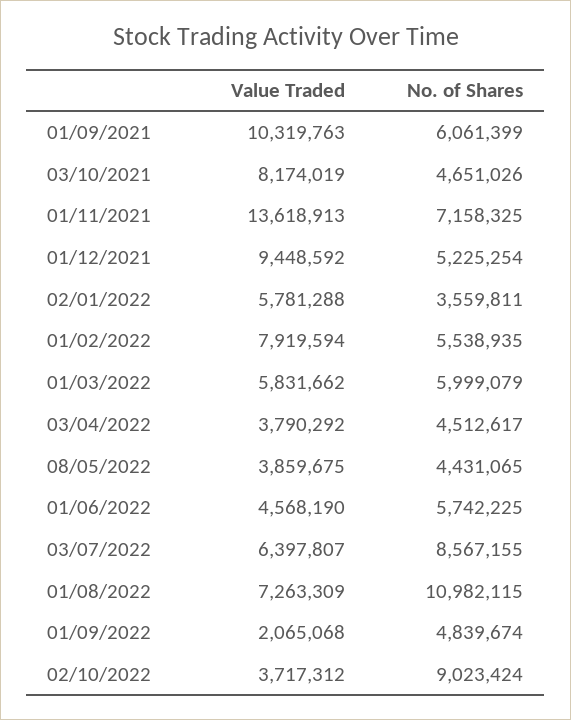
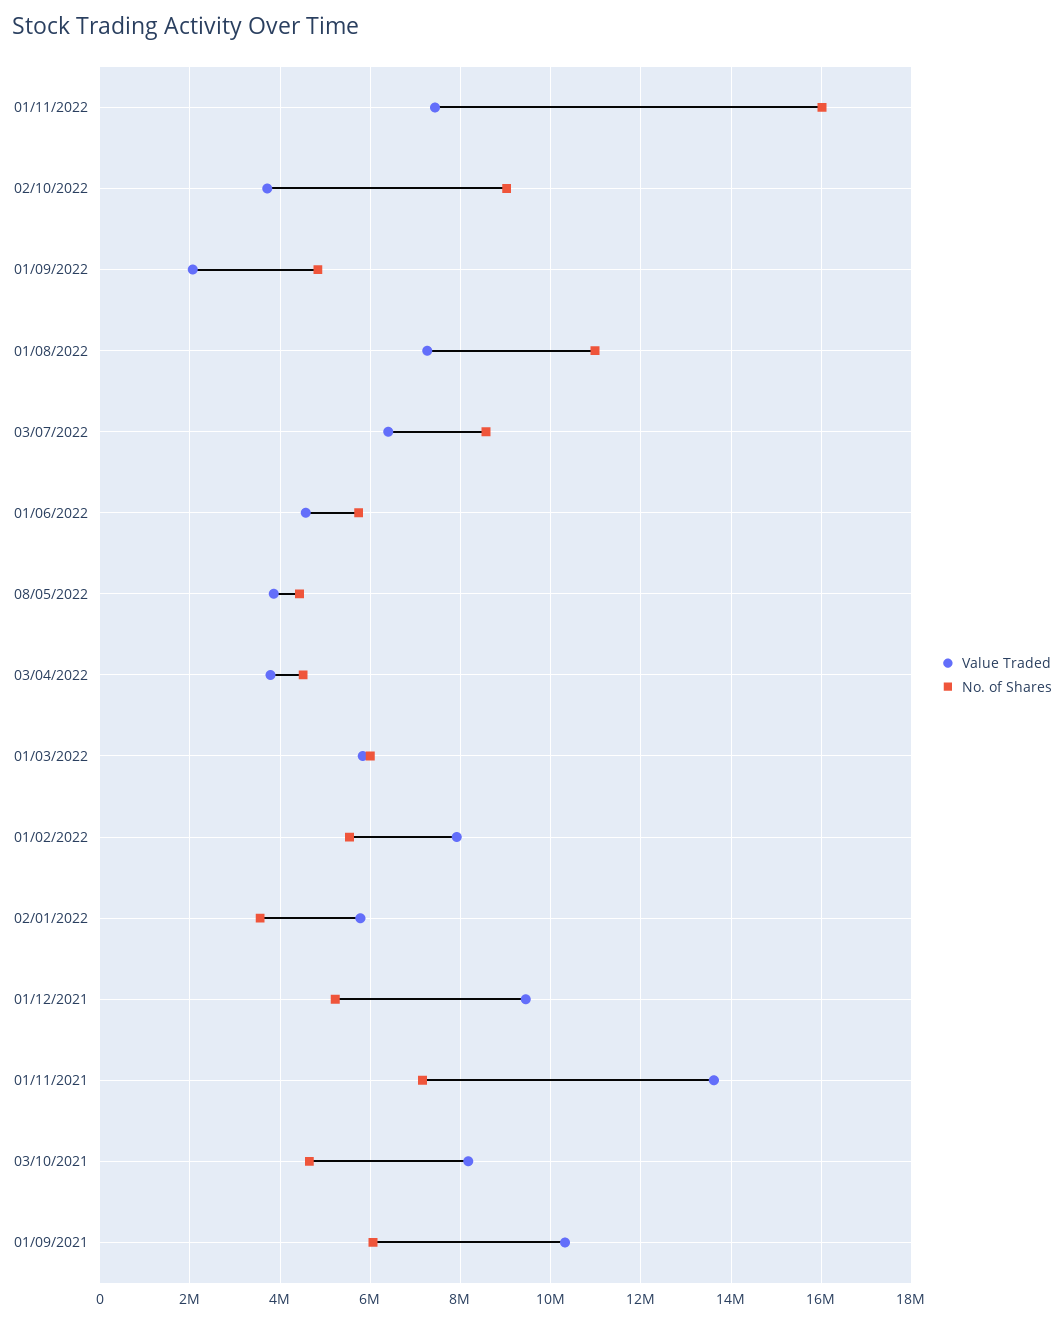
Value Traded, 01/11/2022: none -> 7400000
No. of Shares, 01/11/2022: none -> 16000000

